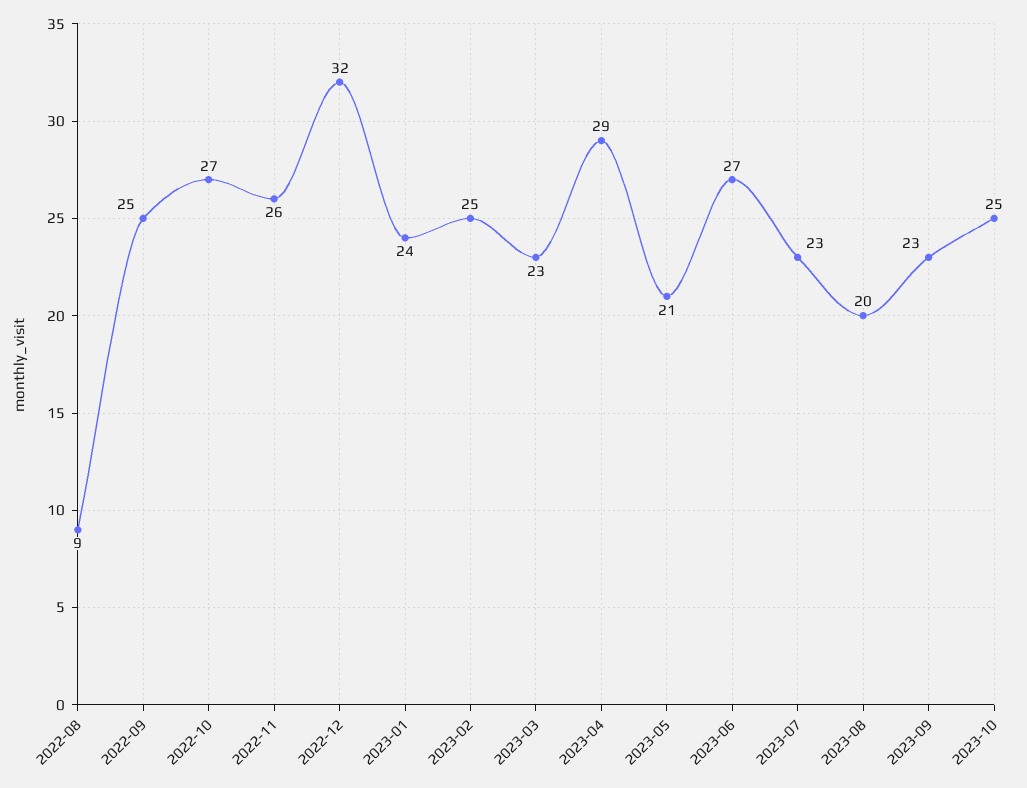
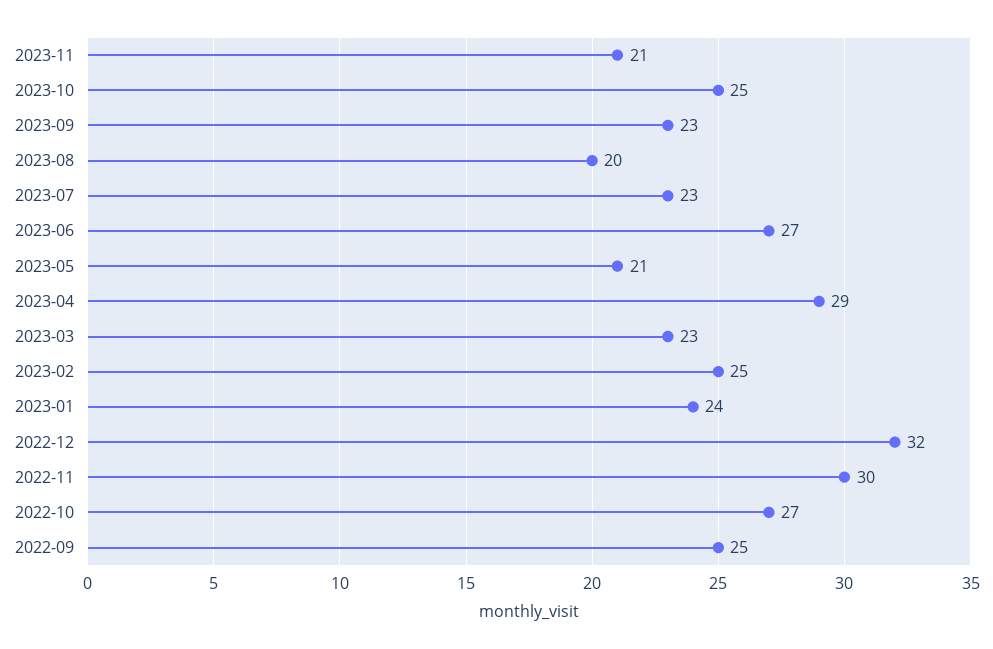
2022-08: 9 -> none
2022-11: 26 -> 30
2023-11: none -> 21

